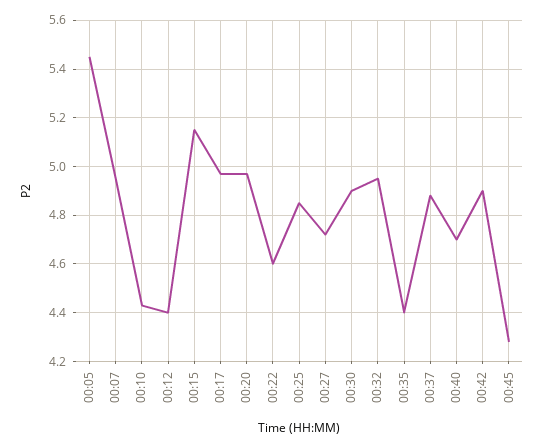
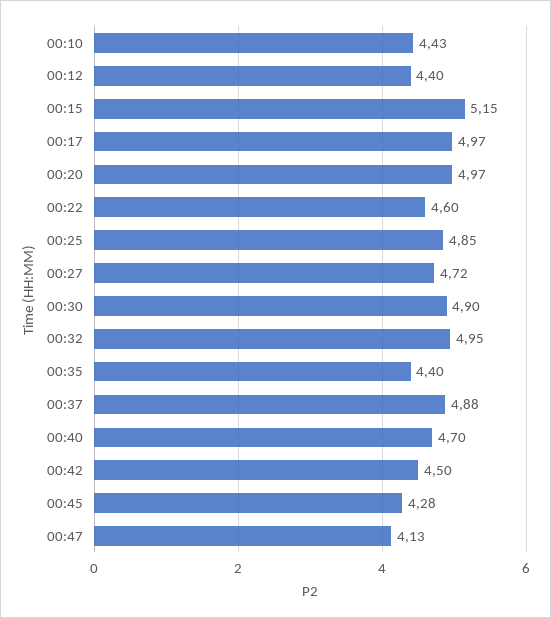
00:05: 5.45 -> none
00:07: 4.95 -> none
00:42: 4.9 -> 4.5
00:47: none -> 4.13

